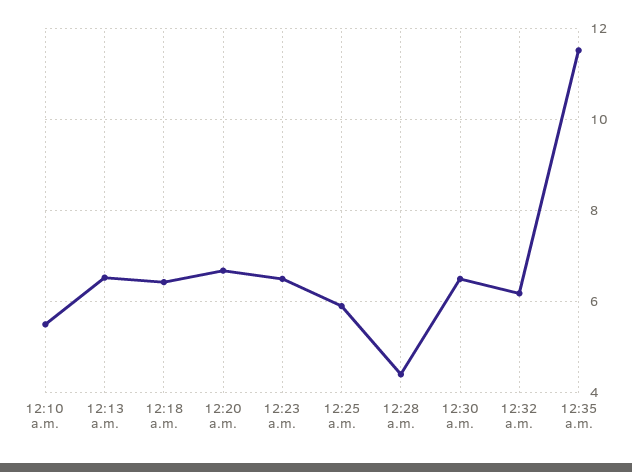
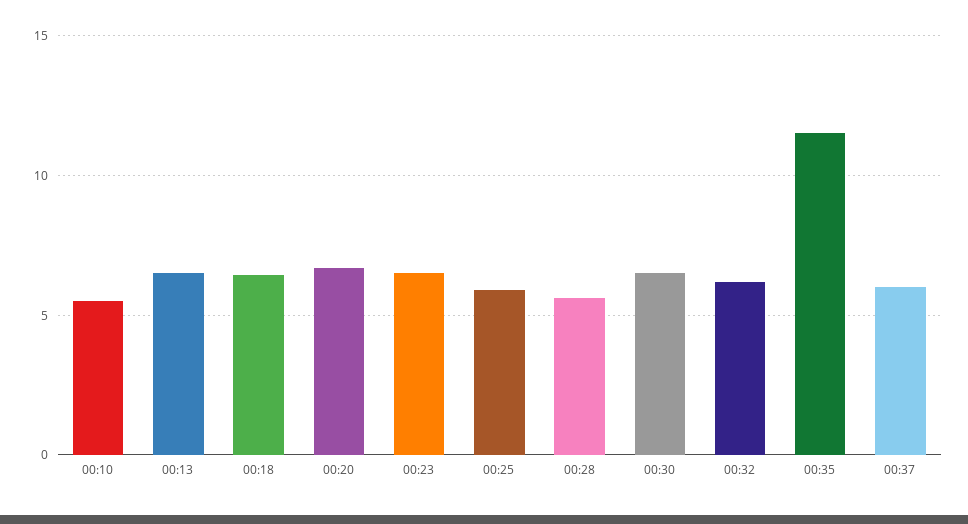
12:28 a.m.: 4.4 -> 5.5
00:37: none -> 6

